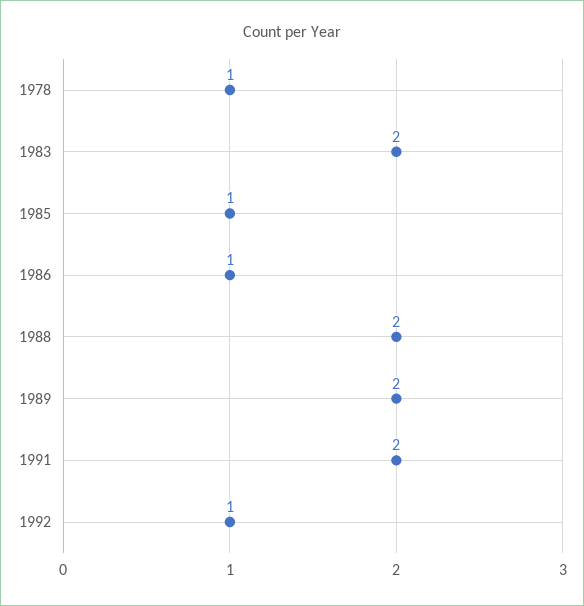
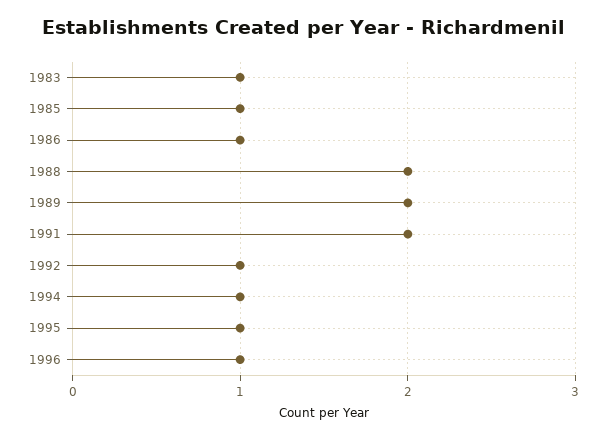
1978: 1 -> none
1983: 2 -> 1
1994: none -> 1
1995: none -> 1
1996: none -> 1

